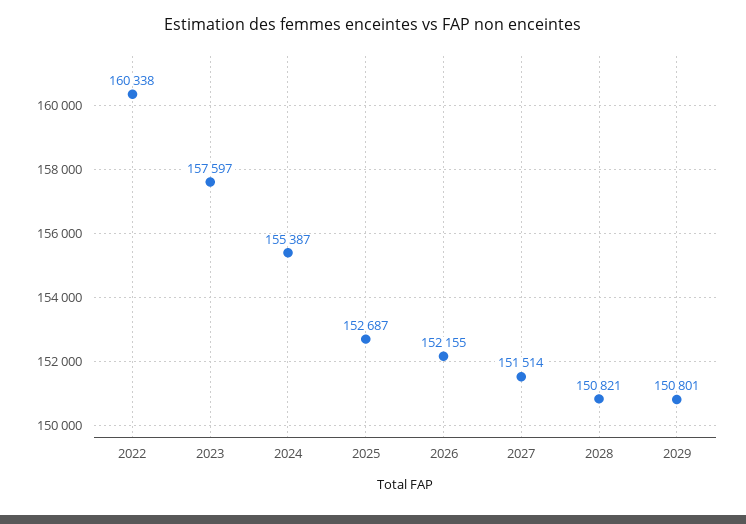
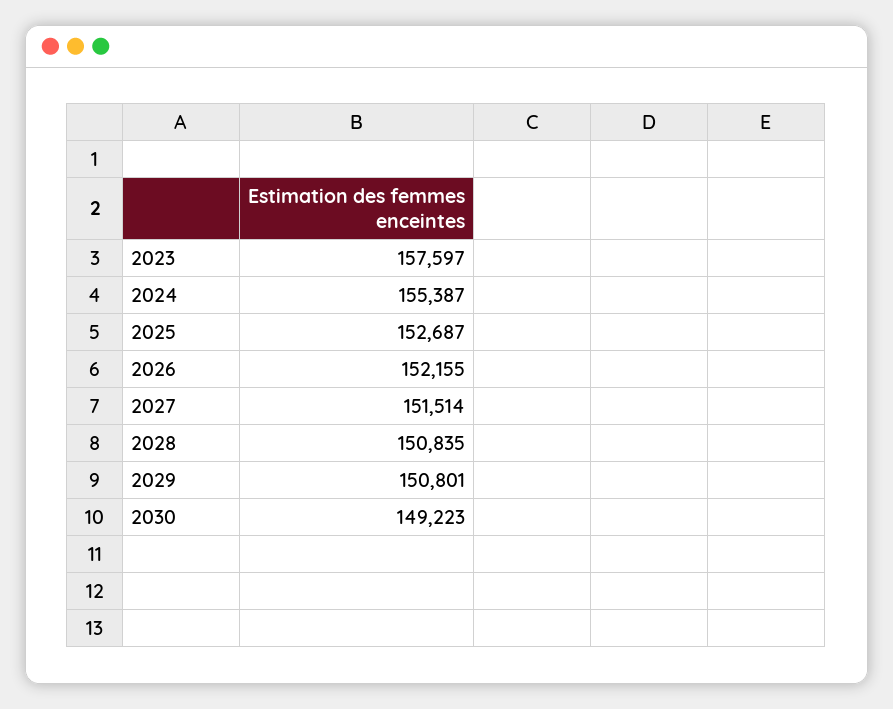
2022: 160338 -> none
2028: 150821 -> 150835
2030: none -> 149223

